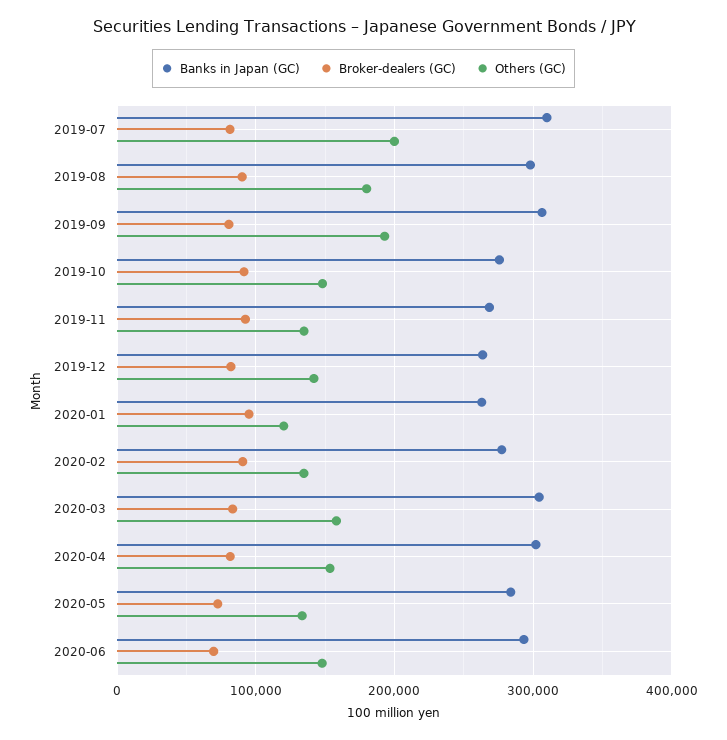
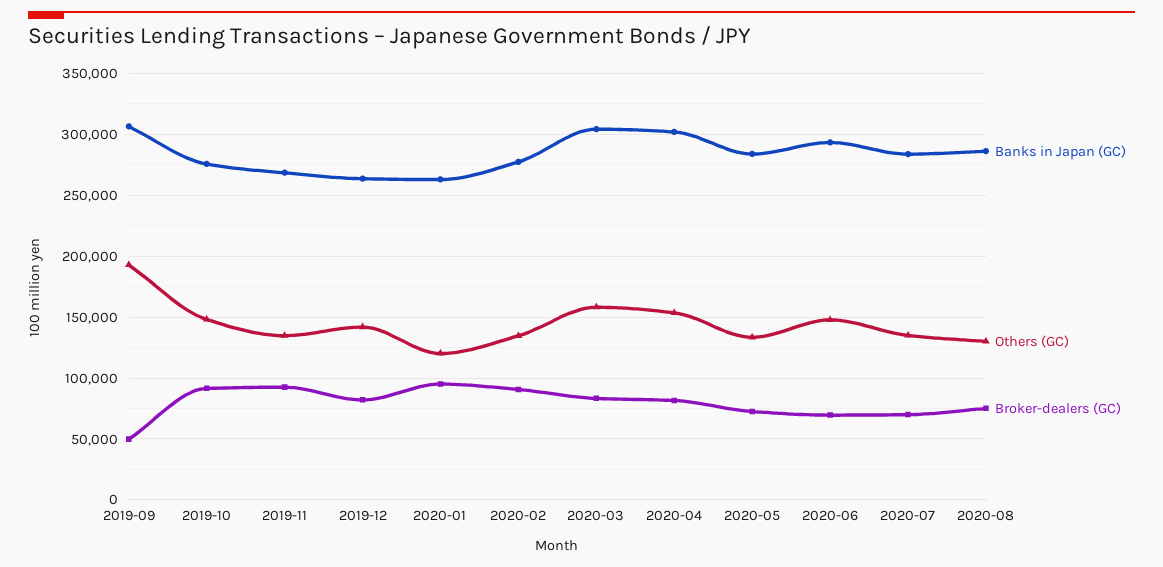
Banks in Japan (GC), 2019-07: 310000 -> none
Broker-dealers (GC), 2019-07: 80000 -> none
Others (GC), 2019-07: 200000 -> none
Banks in Japan (GC), 2019-08: 300000 -> none
Broker-dealers (GC), 2019-08: 90000 -> none
Others (GC), 2019-08: 180000 -> none
Broker-dealers (GC), 2019-09: 80000 -> 50000
Banks in Japan (GC), 2020-07: none -> 285000
Others (GC), 2020-07: none -> 135000
Broker-dealers (GC), 2020-07: none -> 70000
Banks in Japan (GC), 2020-08: none -> 285000
Others (GC), 2020-08: none -> 130000
Broker-dealers (GC), 2020-08: none -> 75000

